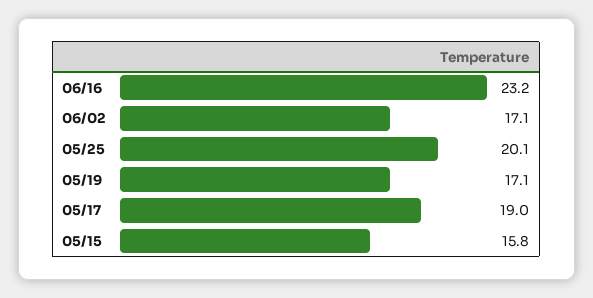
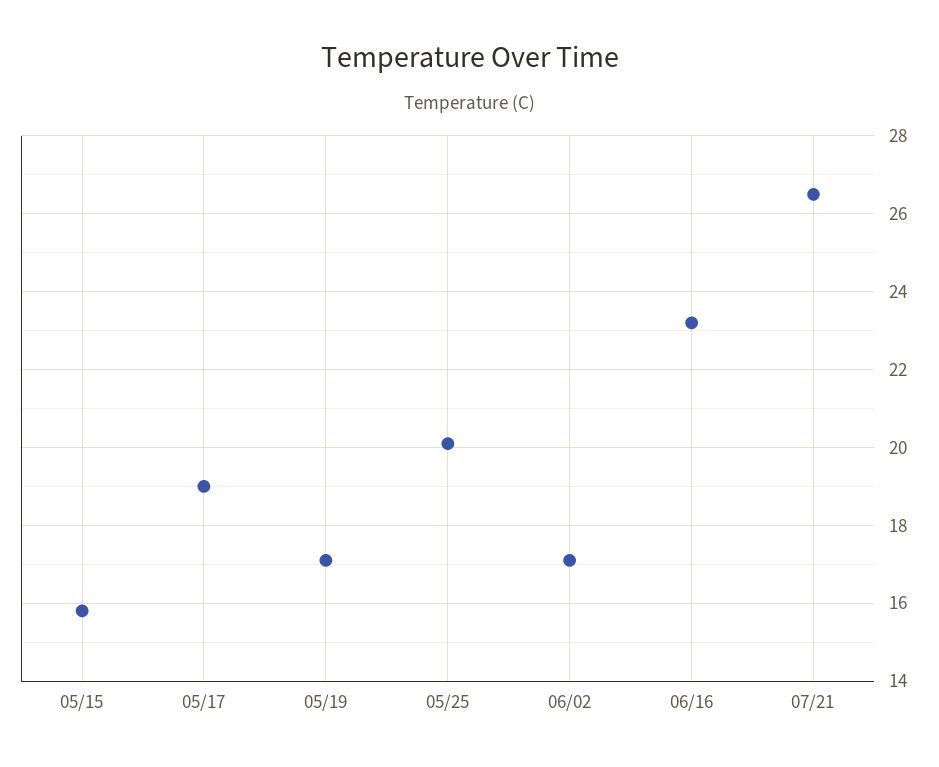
07/21: none -> 26.5

